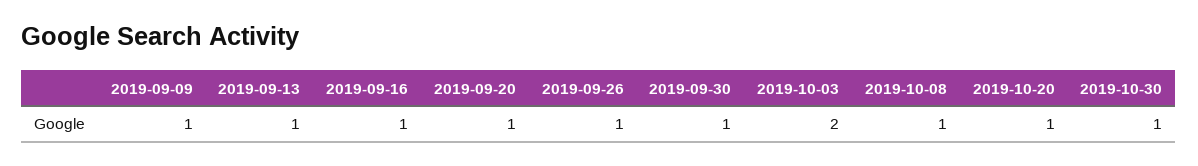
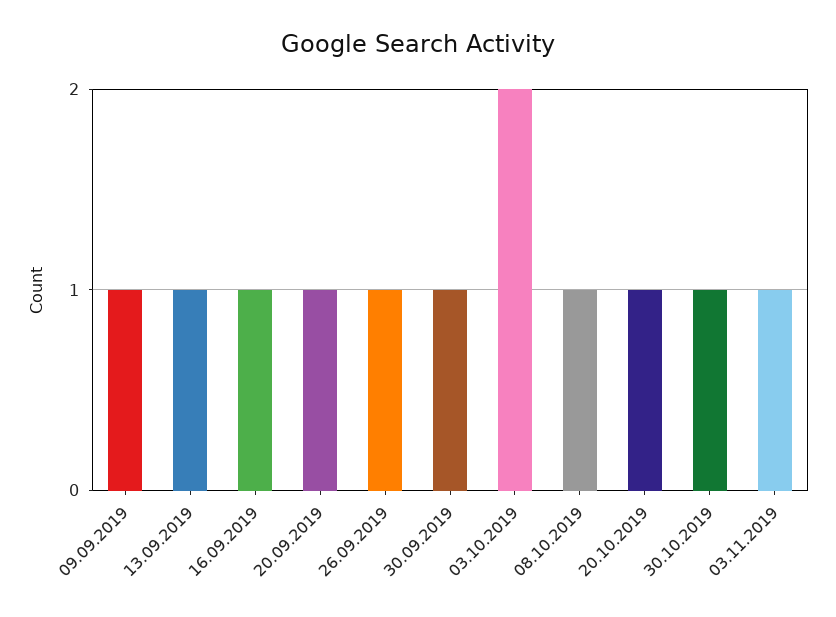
03.11.2019: none -> 1

